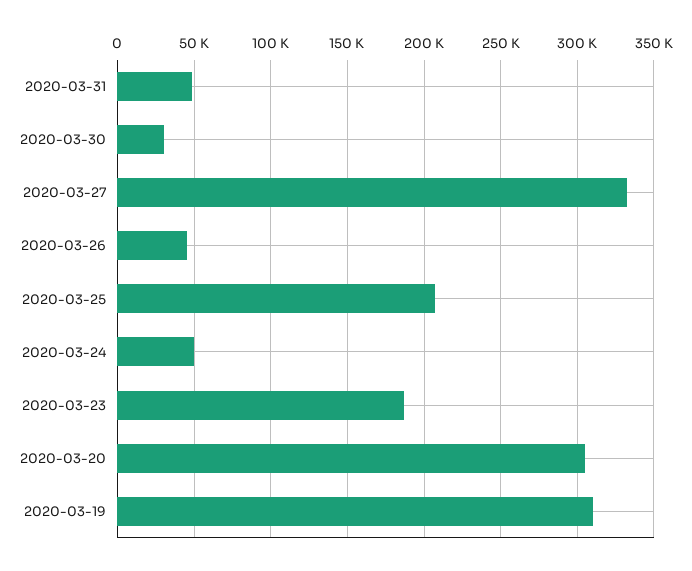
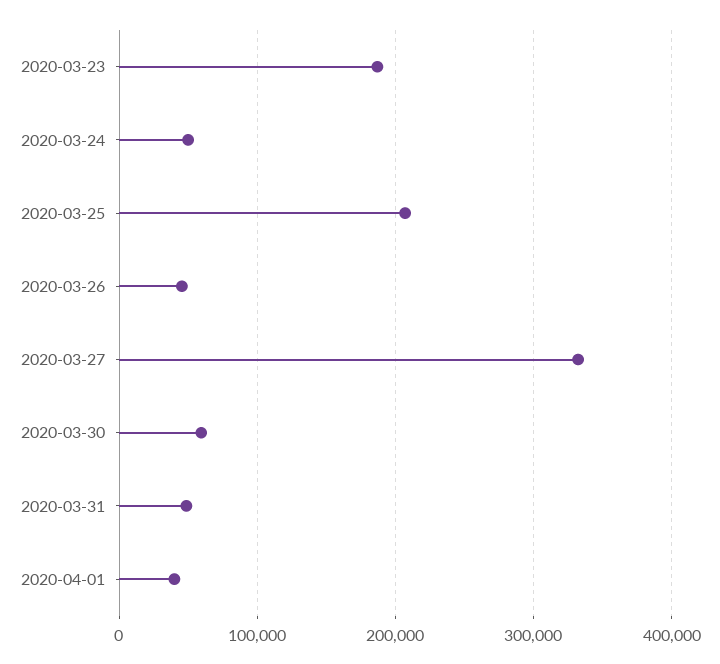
2020-03-30: 30000 -> 60000
2020-03-20: 305000 -> none
2020-03-19: 310000 -> none
2020-04-01: none -> 40000

